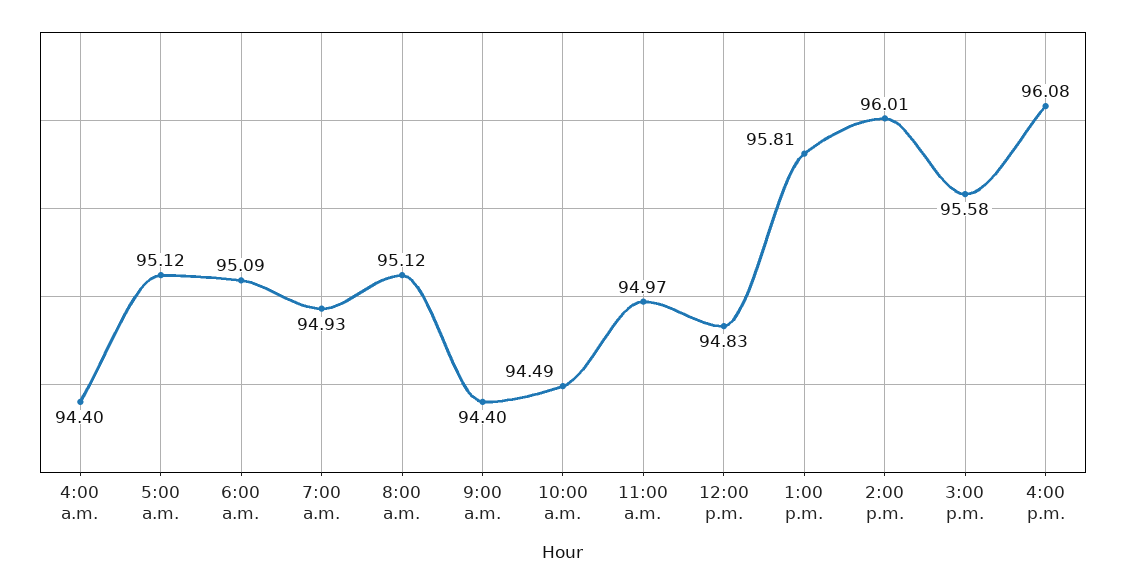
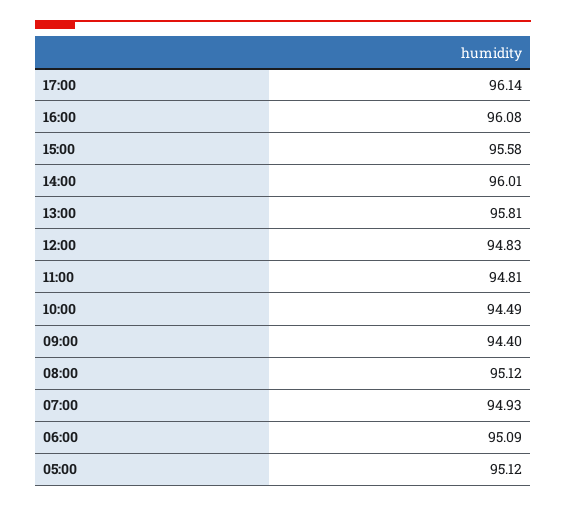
4:00 a.m.: 94.4 -> none
11:00 a.m.: 94.97 -> 94.81
17:00: none -> 96.14

